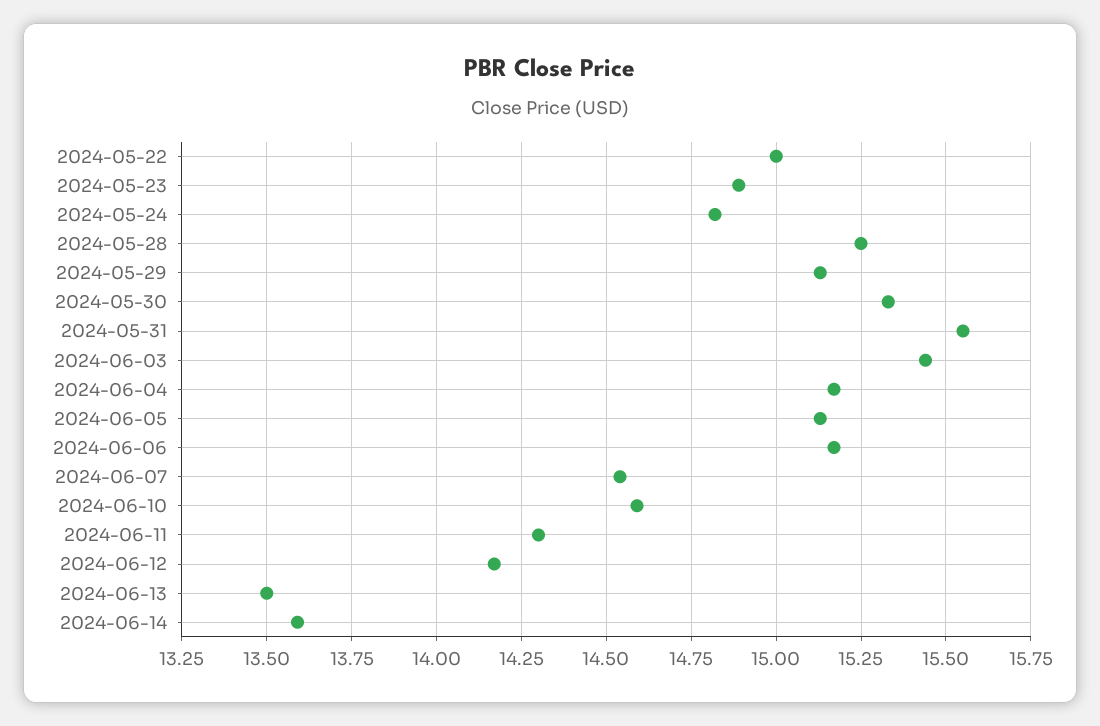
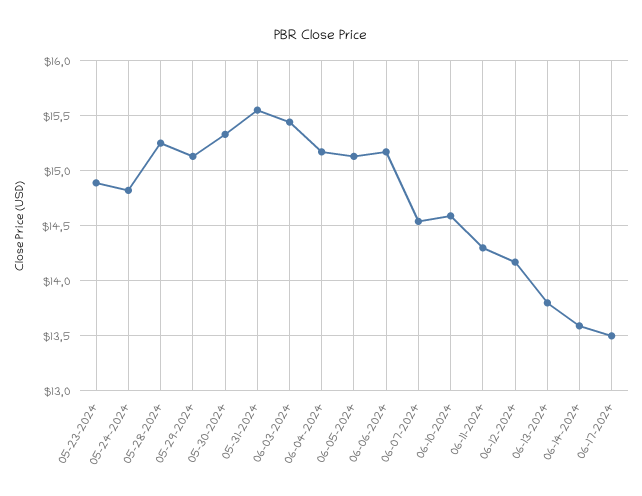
2024-05-22: 15 -> none
2024-06-13: 13.5 -> 13.8
06-17-2024: none -> 13.5

